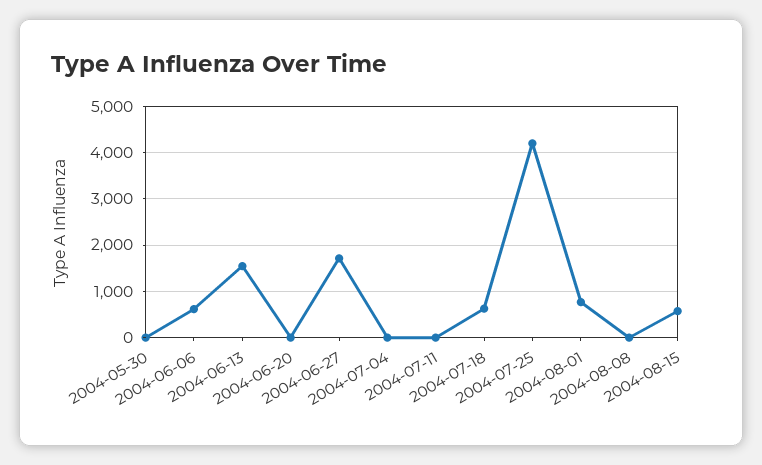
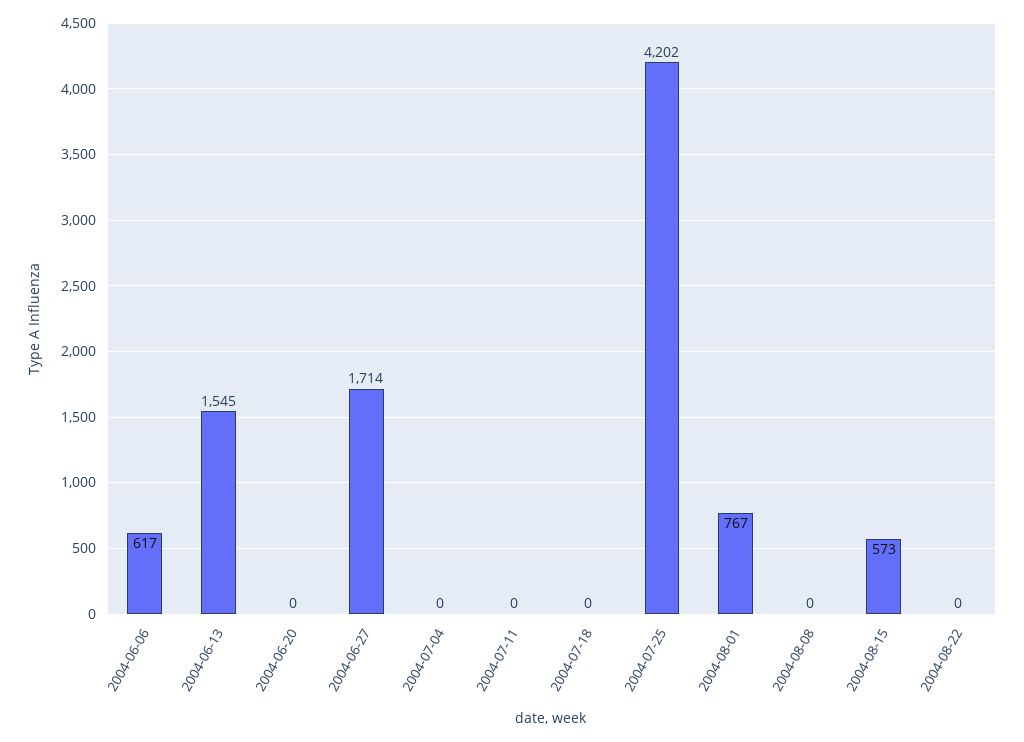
2004-05-30: 0 -> none
2004-07-18: 600 -> 0
2004-08-22: none -> 0

